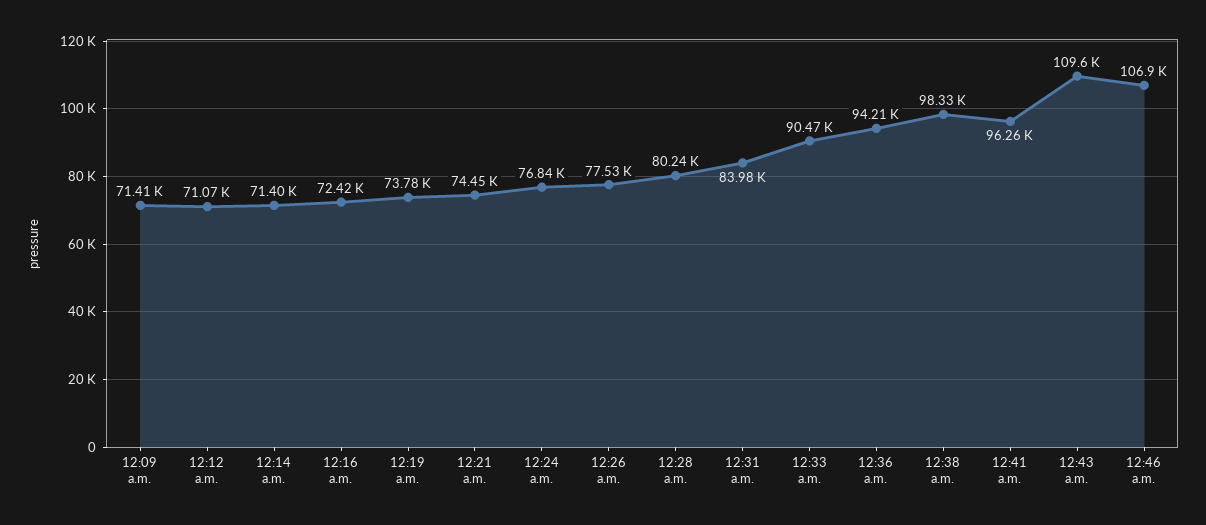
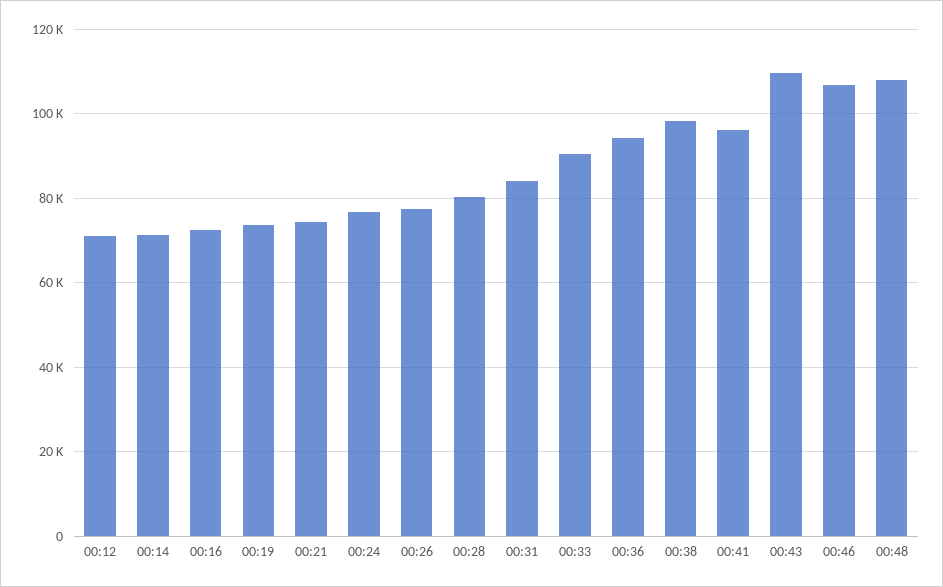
12:09 a.m.: 71410 -> none
00:48: none -> 108000

